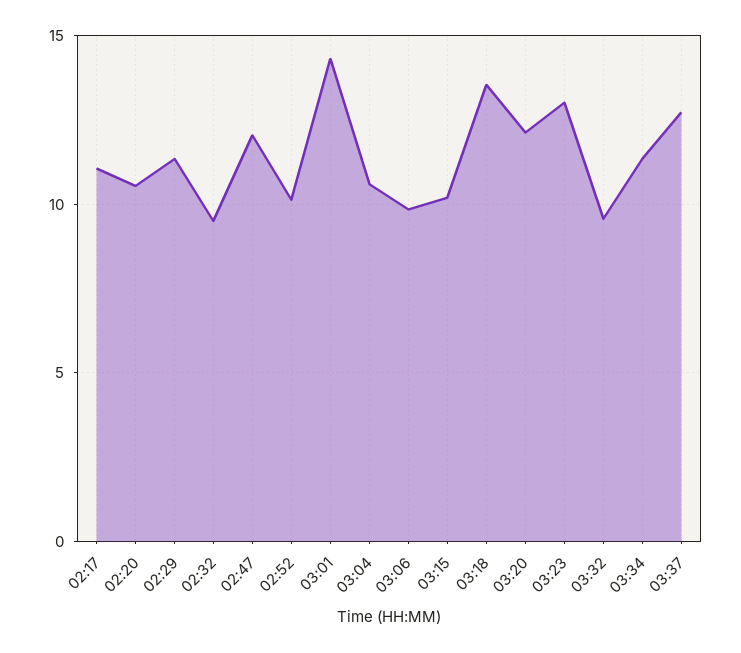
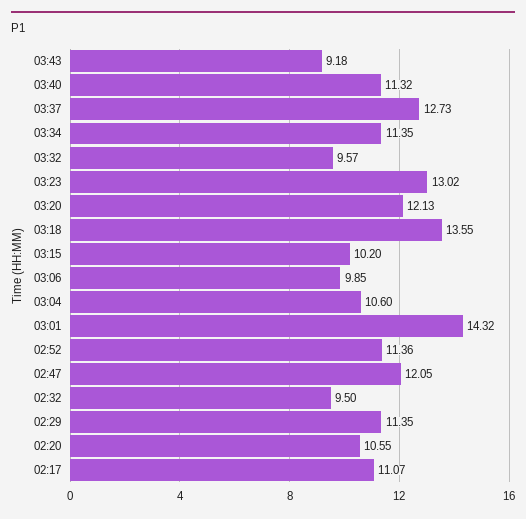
02:52: 10 -> 11.36
03:43: none -> 9.18
03:40: none -> 11.32

